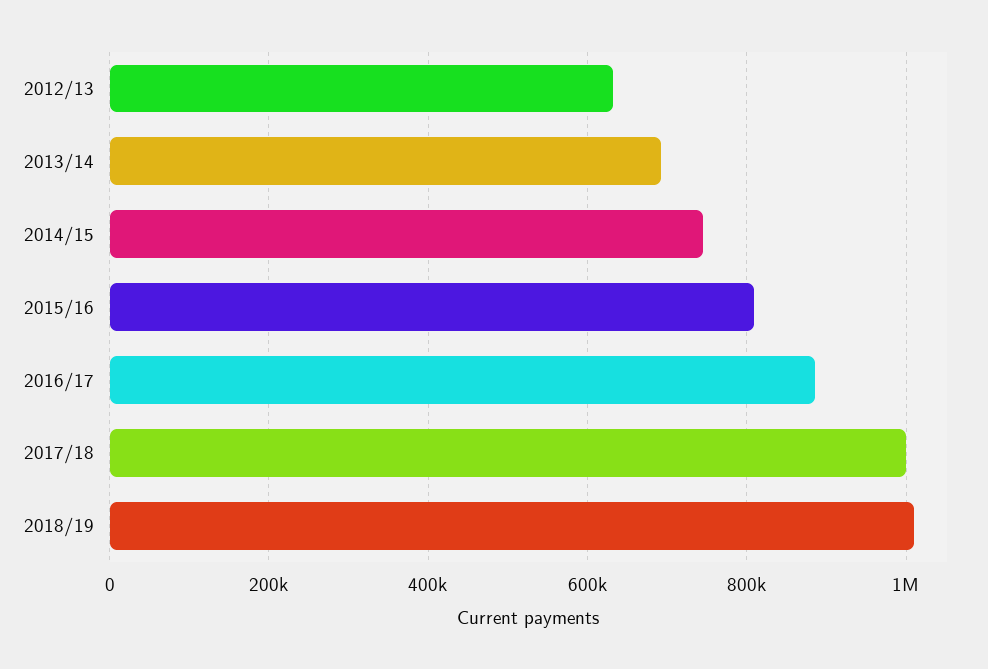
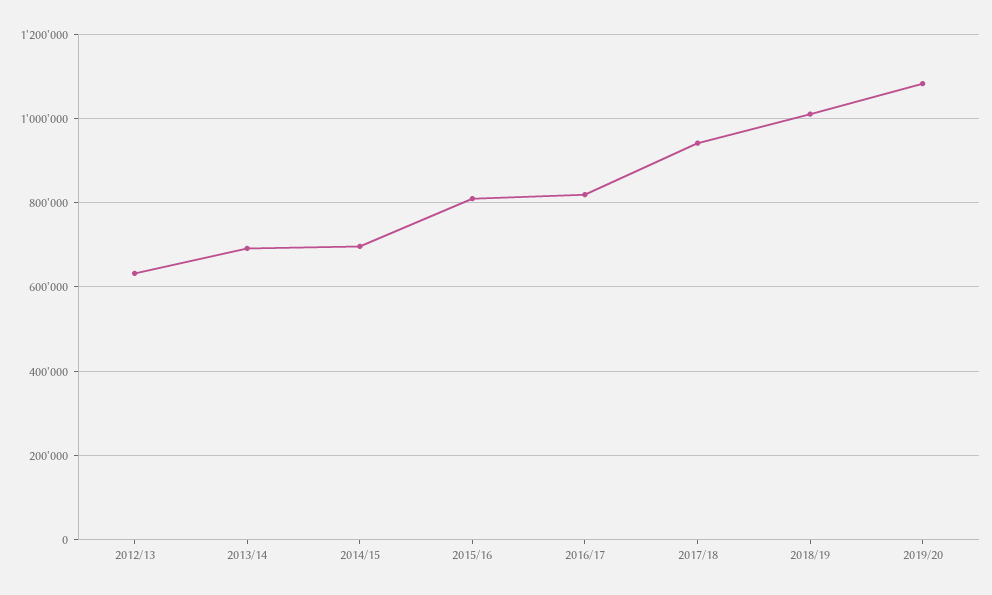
2014/15: 740000 -> 700000
2016/17: 880000 -> 820000
2017/18: 1000000 -> 940000
2019/20: none -> 1080000

